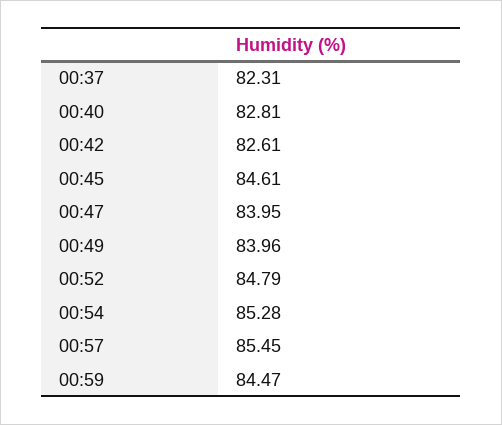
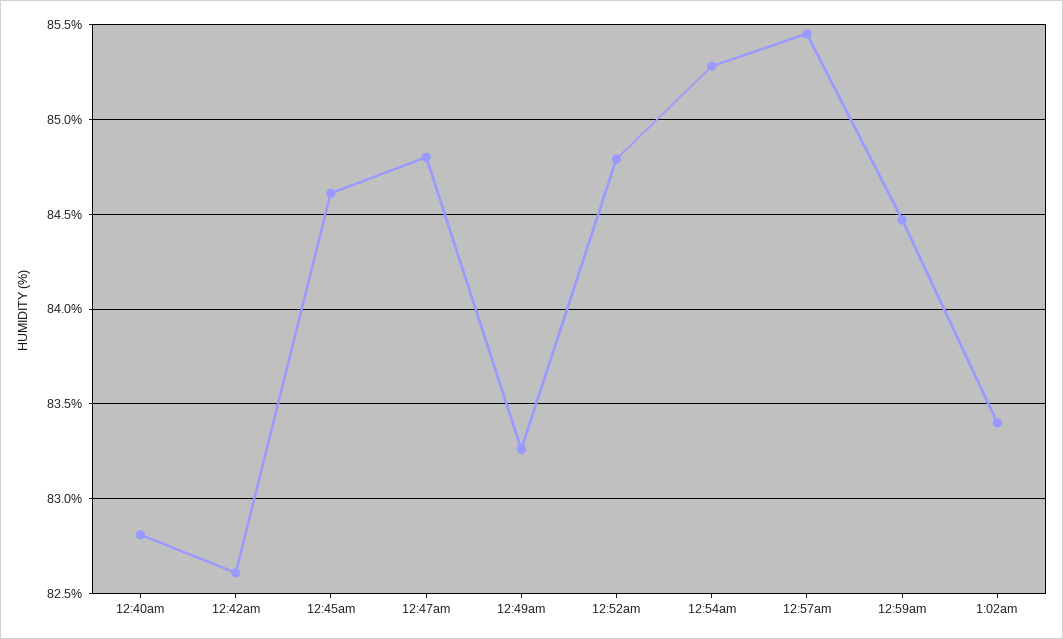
00:37: 82.31 -> none
00:47: 83.95 -> 84.8
00:49: 83.96 -> 83.25
1:02am: none -> 83.4

